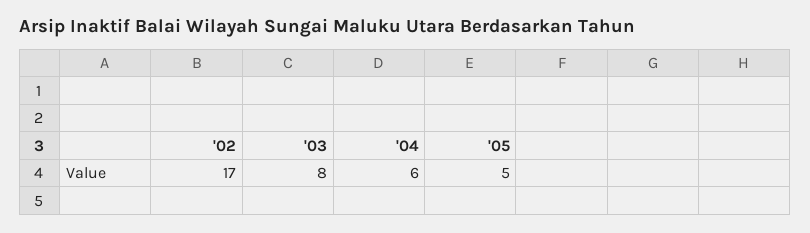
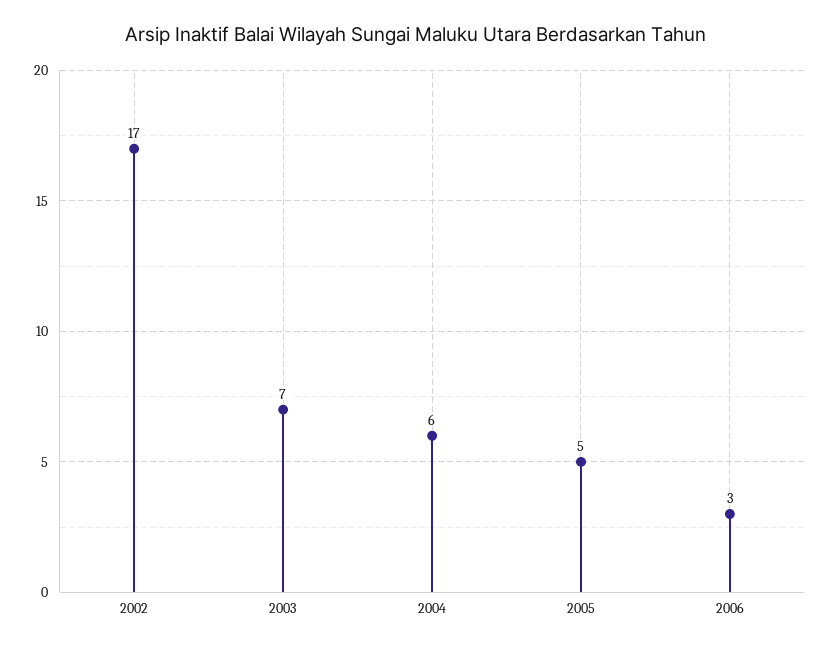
'03: 8 -> 7
2006: none -> 3

